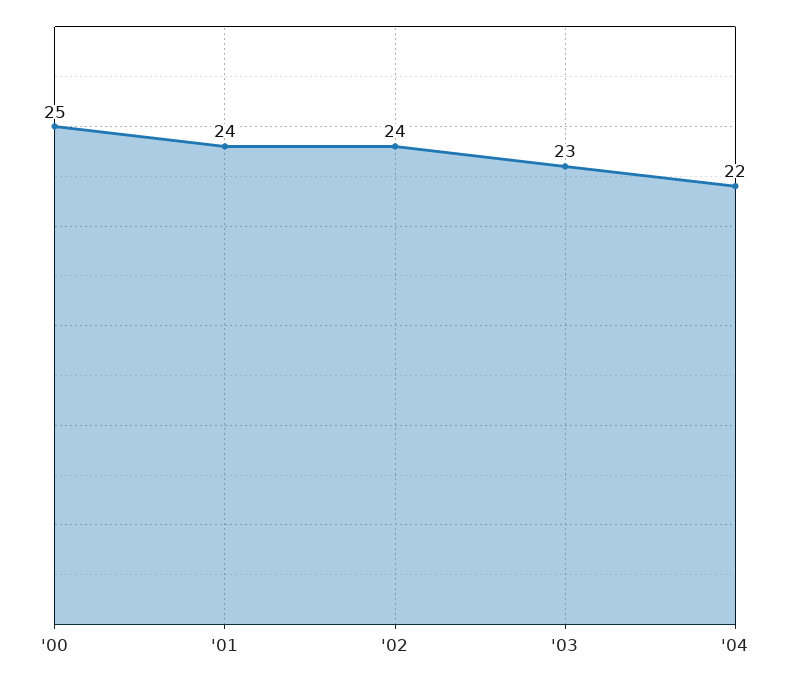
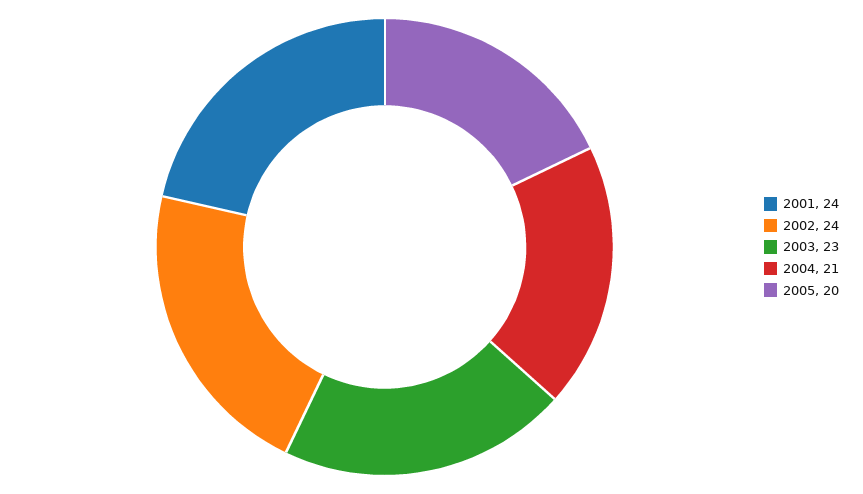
'00: 25 -> none
'04: 22 -> 21
2005: none -> 20

